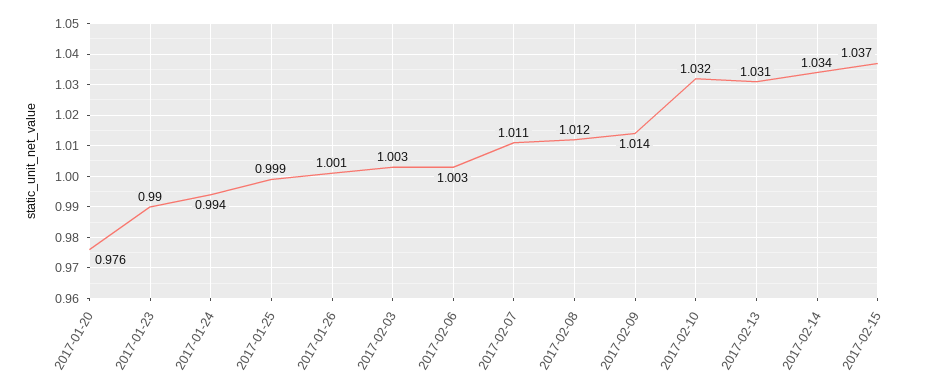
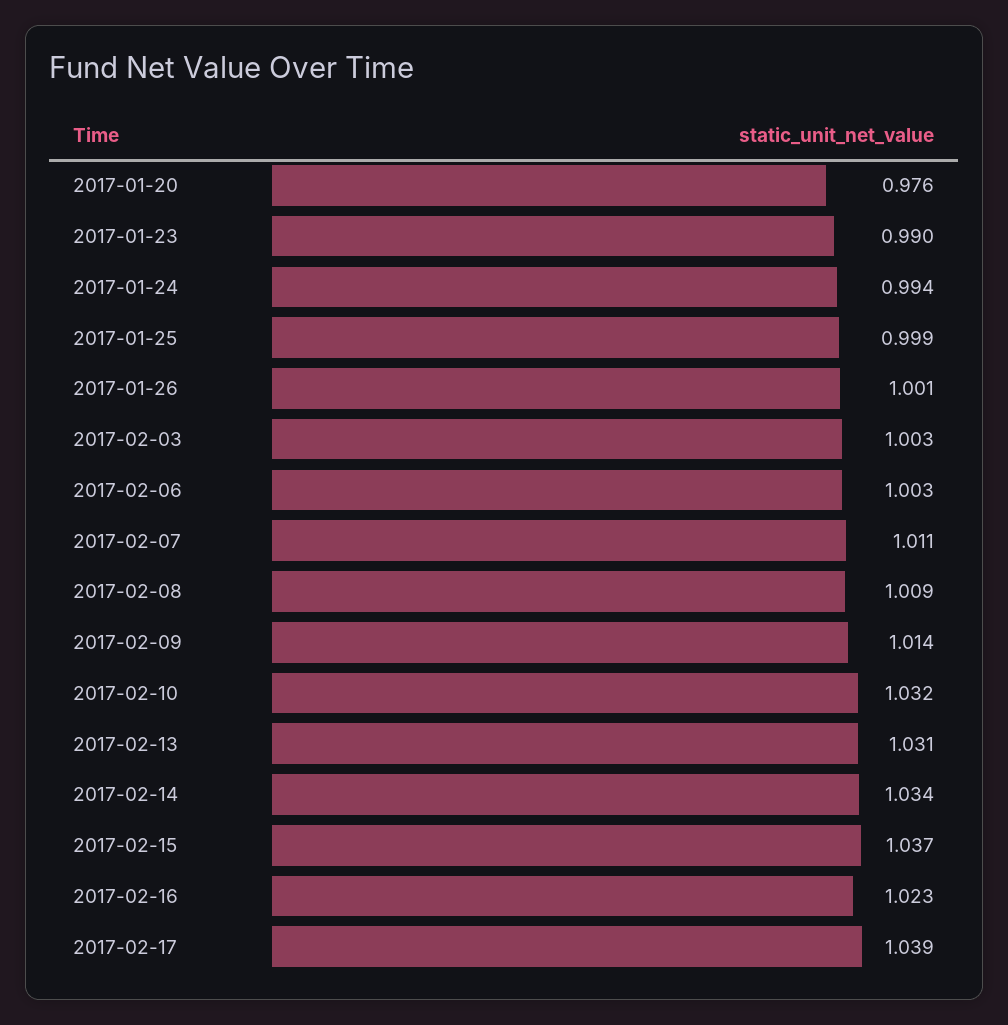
2017-02-08: 1.012 -> 1.009
2017-02-16: none -> 1.023
2017-02-17: none -> 1.039

